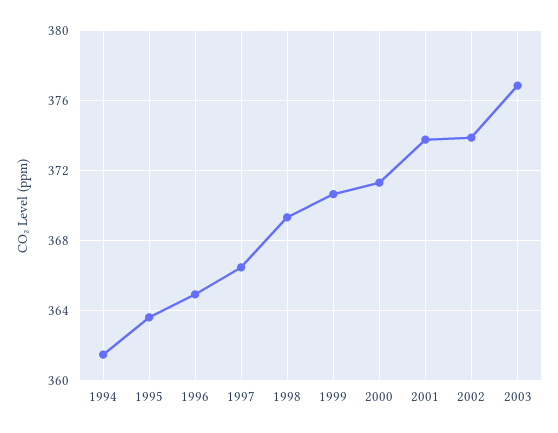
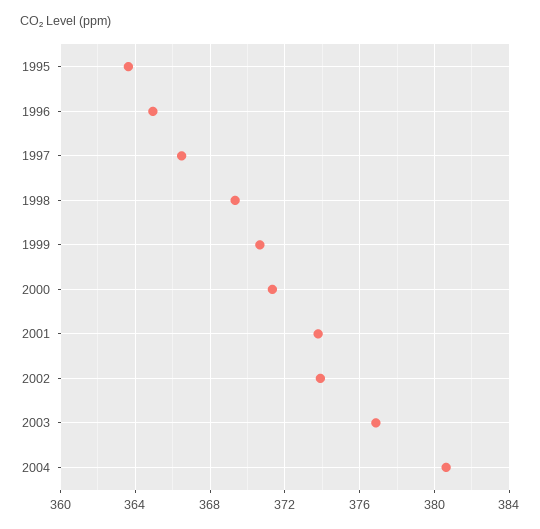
1994: 361.5 -> none
2004: none -> 380.5

